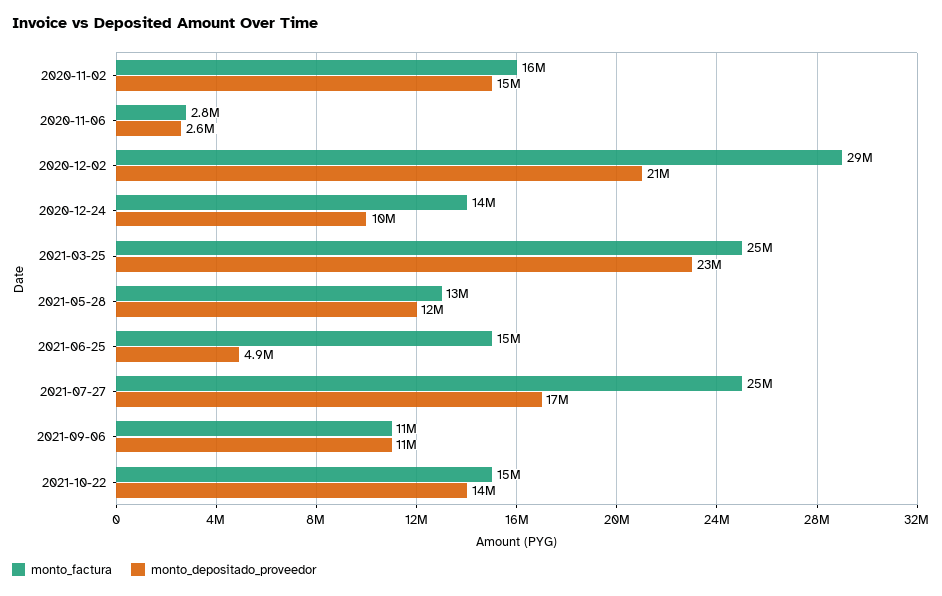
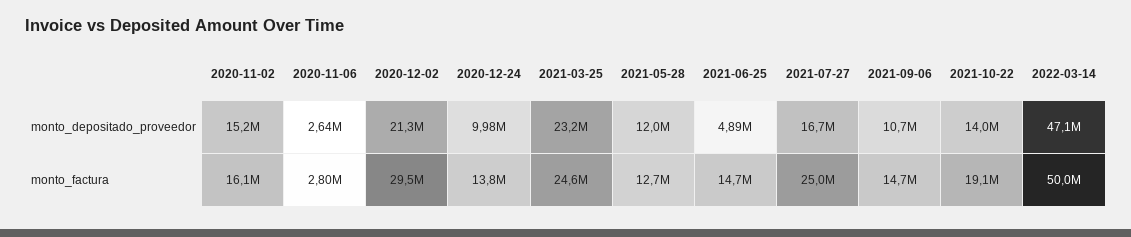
monto_factura, 2021-09-06: 11000000 -> 14700000
monto_factura, 2021-10-22: 15000000 -> 19100000
monto_depositado_proveedor, 2022-03-14: none -> 47100000
monto_factura, 2022-03-14: none -> 50000000

